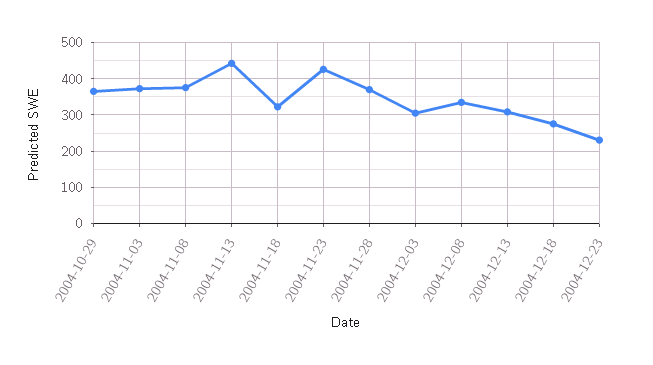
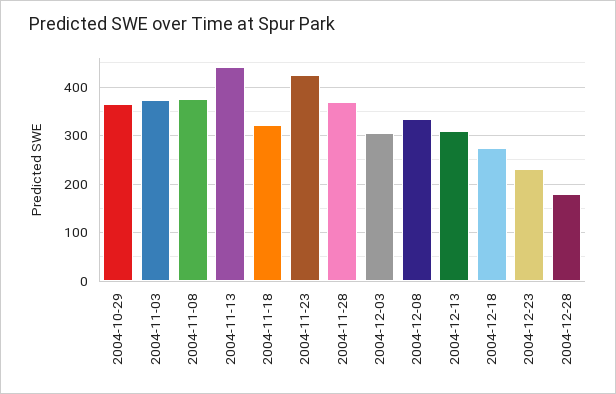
2004-12-28: none -> 180

